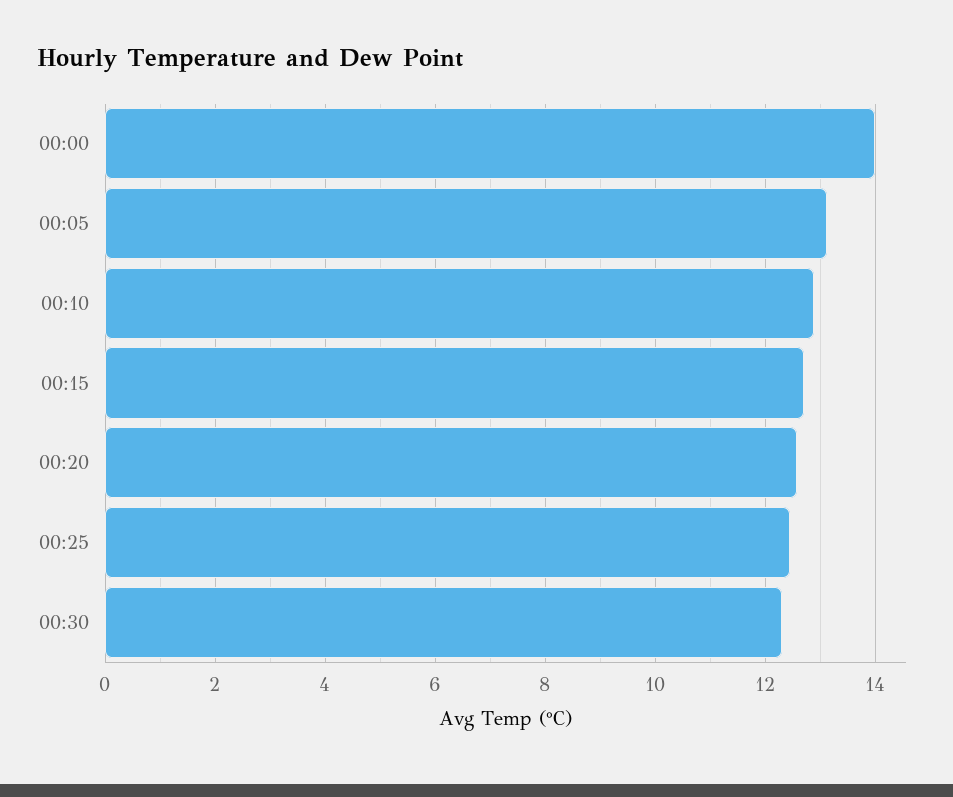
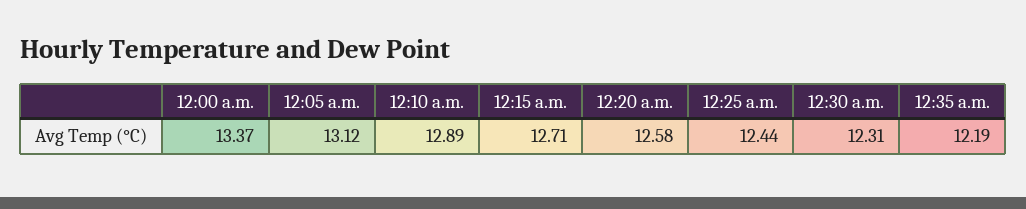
00:00: 14 -> 13.37
12:35 a.m.: none -> 12.19

